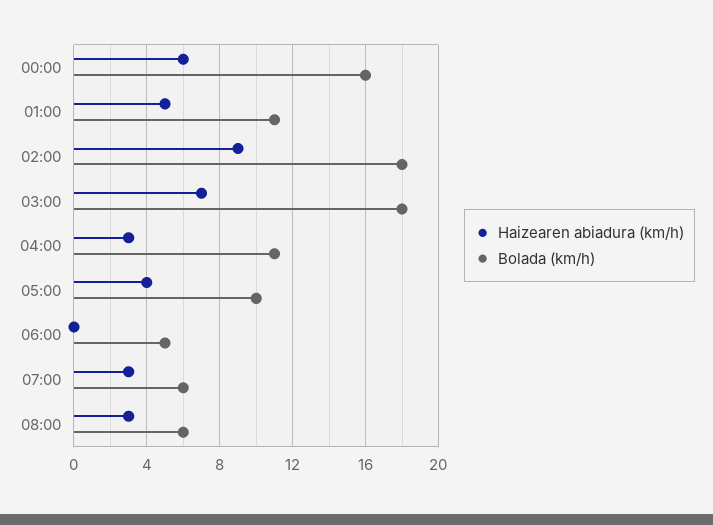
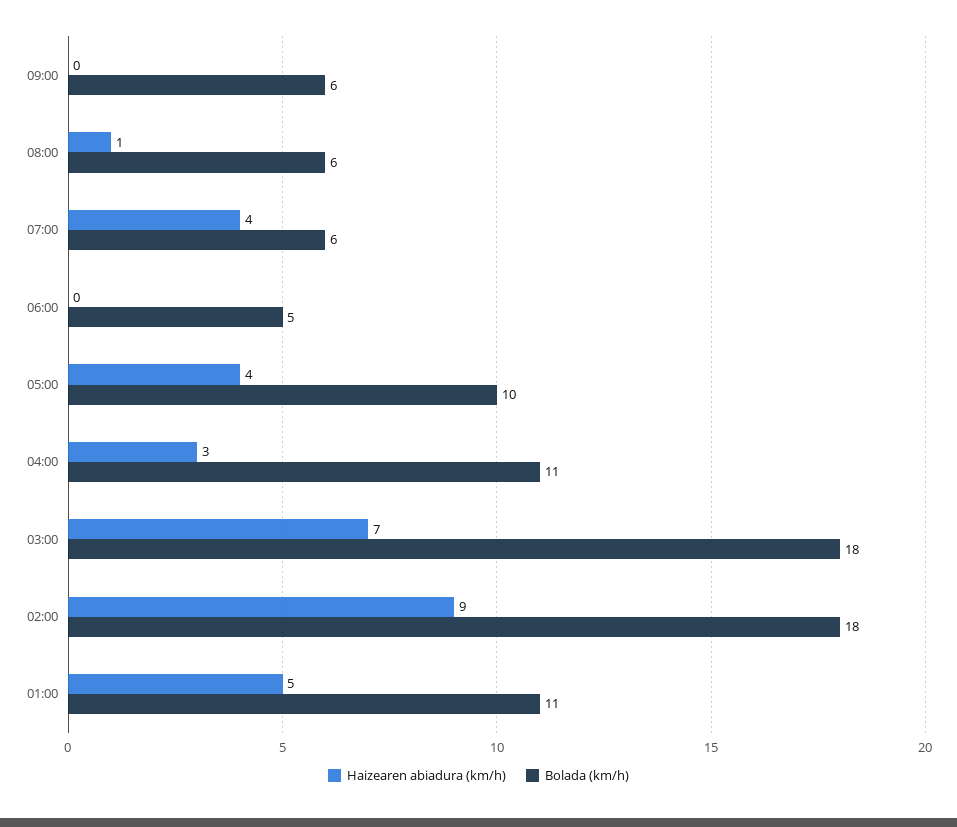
Haizearen abiadura (km/h), 00:00: 6 -> none
Bolada (km/h), 00:00: 16 -> none
Haizearen abiadura (km/h), 07:00: 3 -> 4
Haizearen abiadura (km/h), 08:00: 3 -> 1
Haizearen abiadura (km/h), 09:00: none -> 0
Bolada (km/h), 09:00: none -> 6

